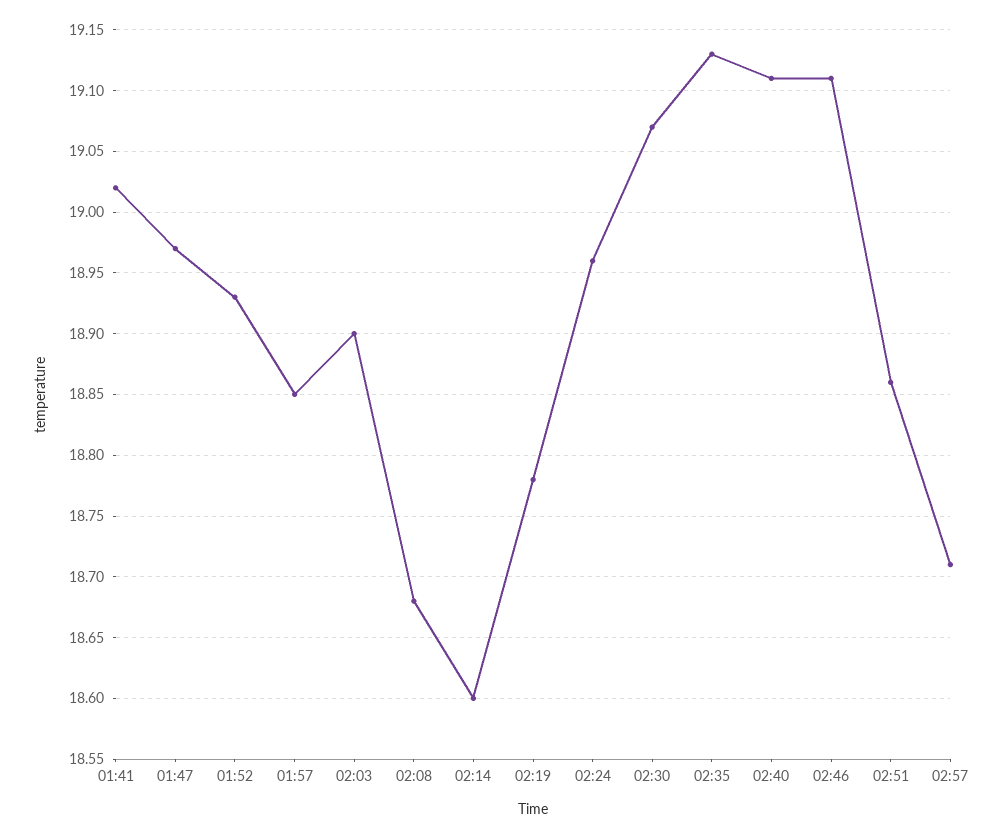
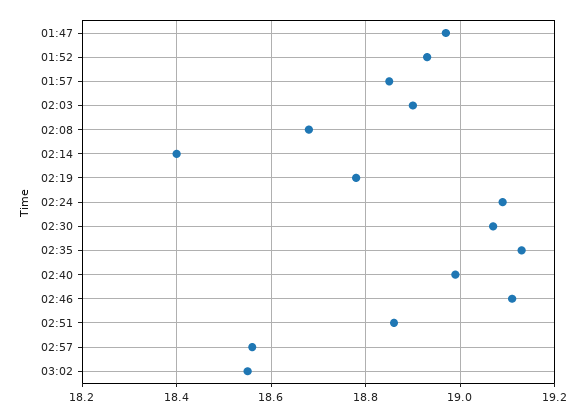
01:41: 19.02 -> none
02:14: 18.6 -> 18.4
02:24: 18.96 -> 19.1
02:40: 19.11 -> 19
02:57: 18.71 -> 18.55
03:02: none -> 18.55

